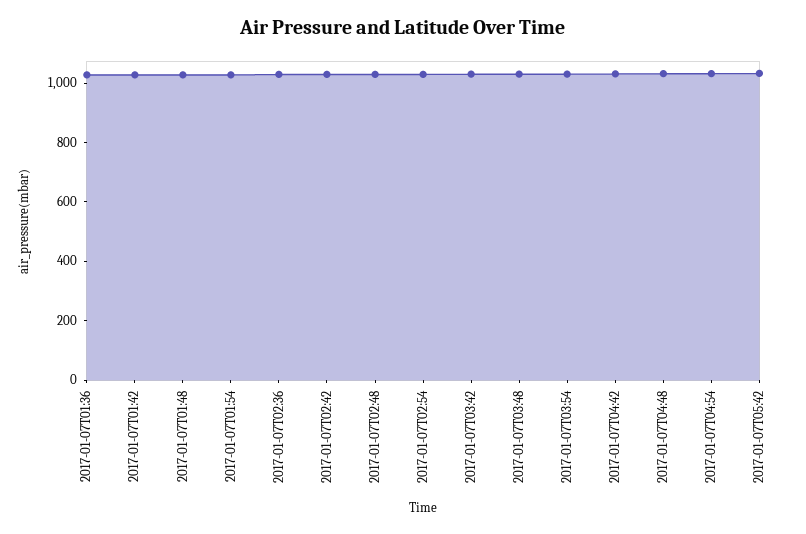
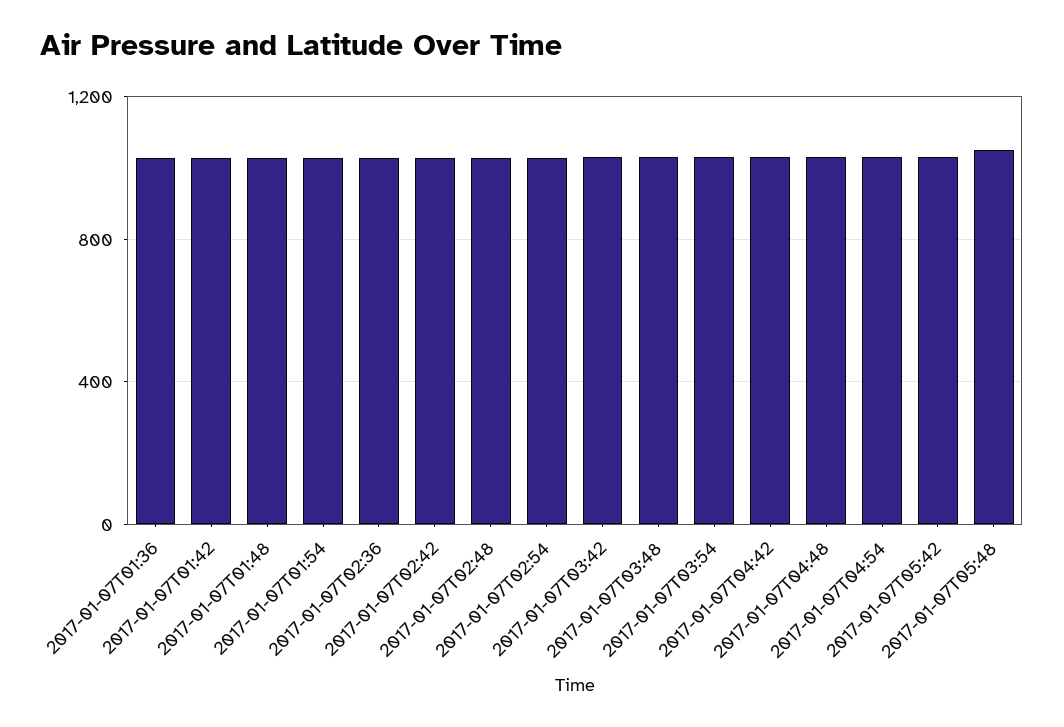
2017-01-07T05:48: none -> 1050

